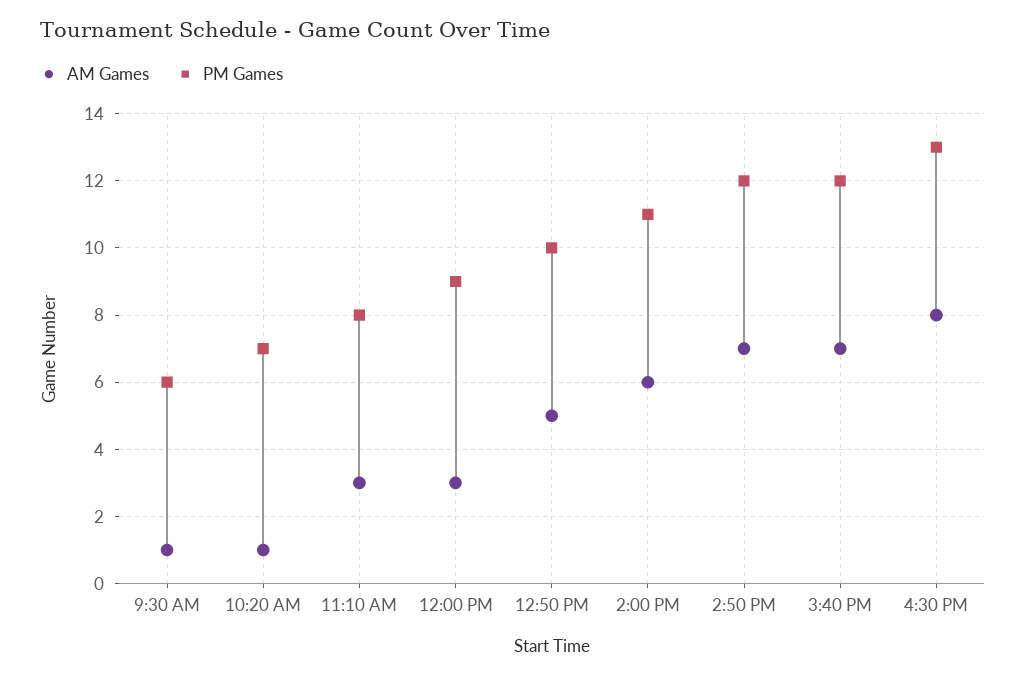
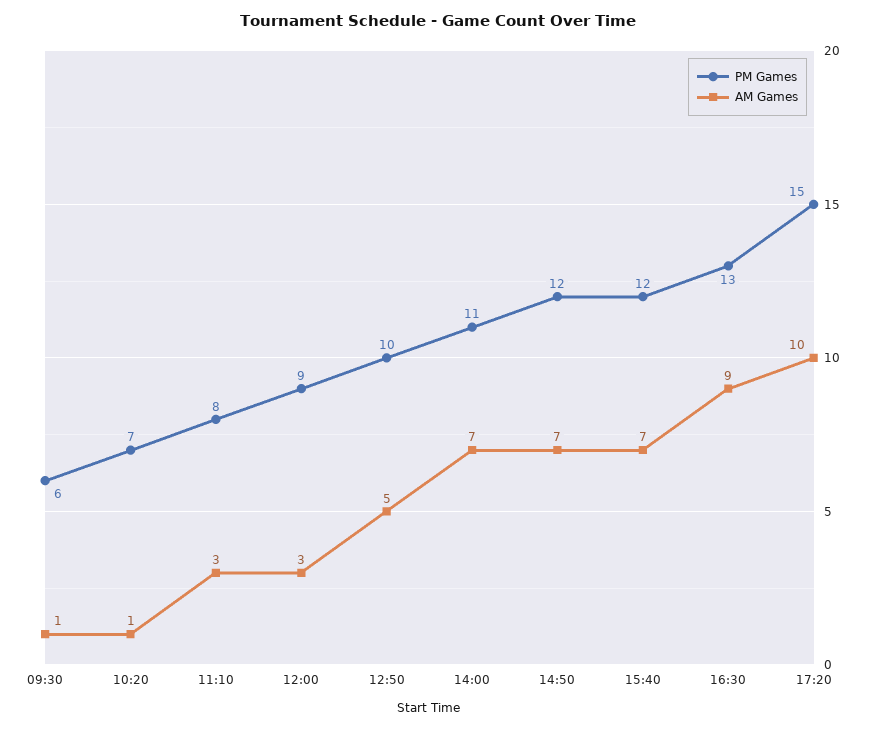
AM Games, 2:00 PM: 6 -> 7
AM Games, 4:30 PM: 8 -> 9
PM Games, 17:20: none -> 15
AM Games, 17:20: none -> 10

